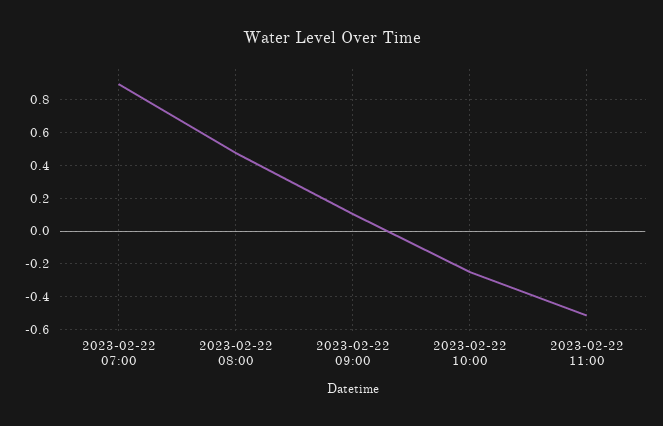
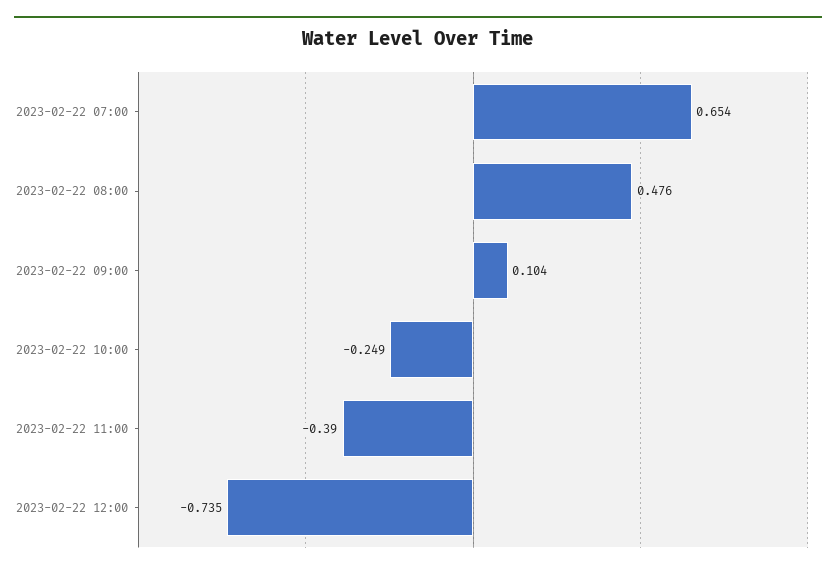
2023-02-22 07:00: 0.9 -> 0.654
2023-02-22 11:00: -0.5 -> -0.39
2023-02-22 12:00: none -> -0.735

